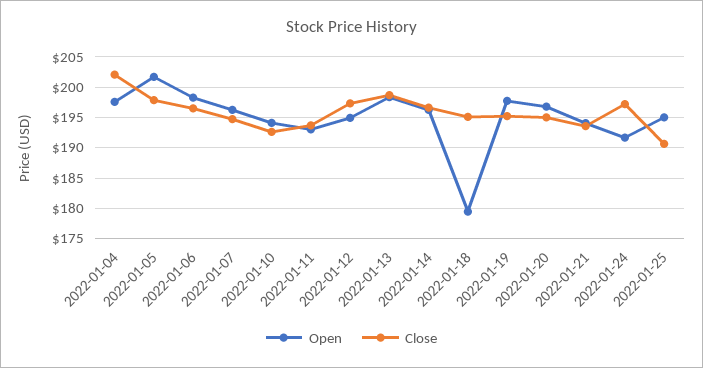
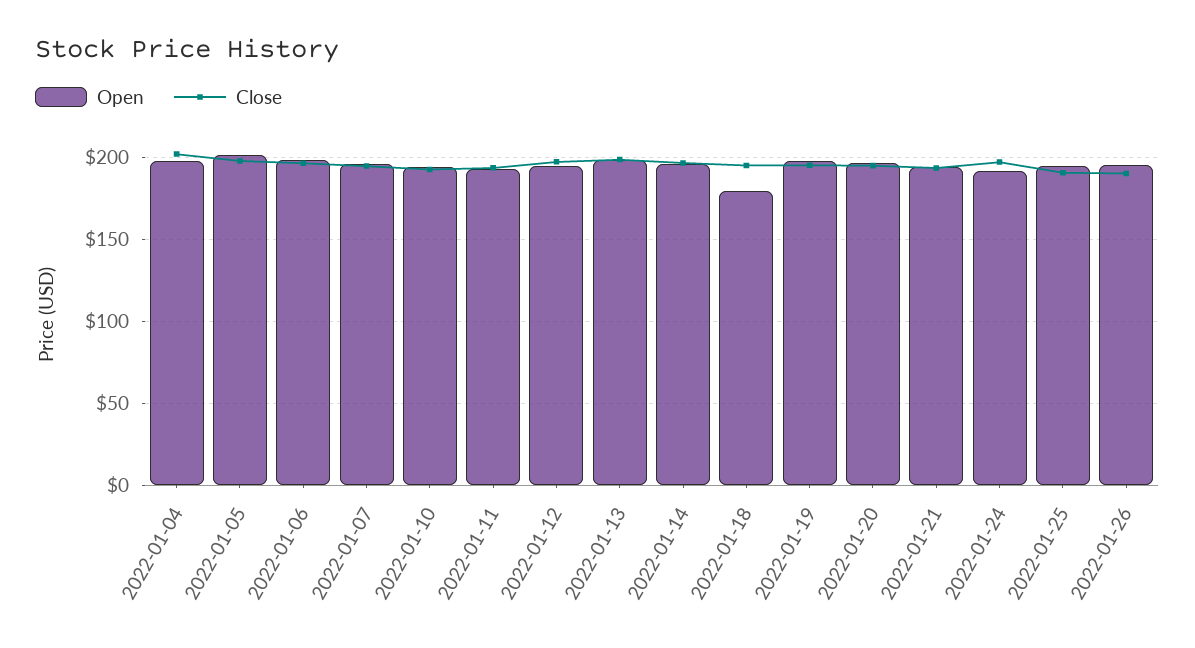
Open, 2022-01-26: none -> 195
Close, 2022-01-26: none -> 190

